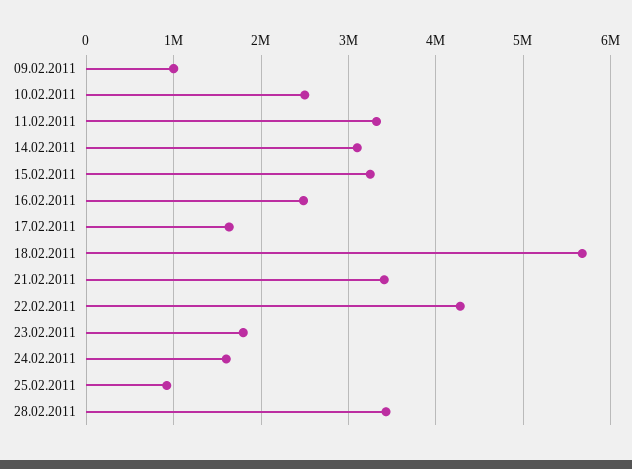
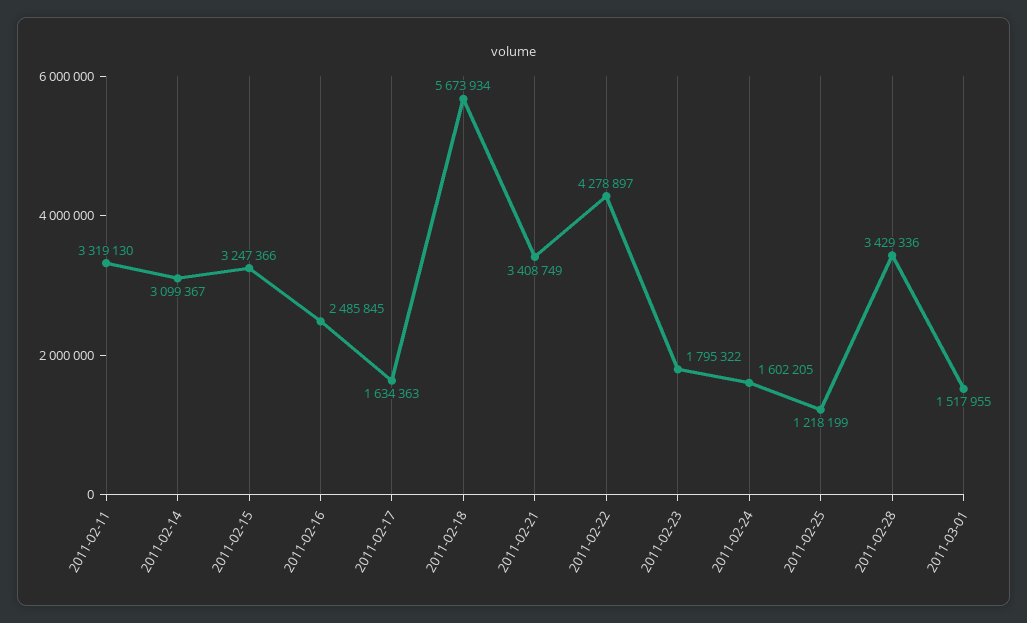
09.02.2011: 1000000 -> none
10.02.2011: 2500000 -> none
25.02.2011: 900000 -> 1218199
2011-03-01: none -> 1517955

